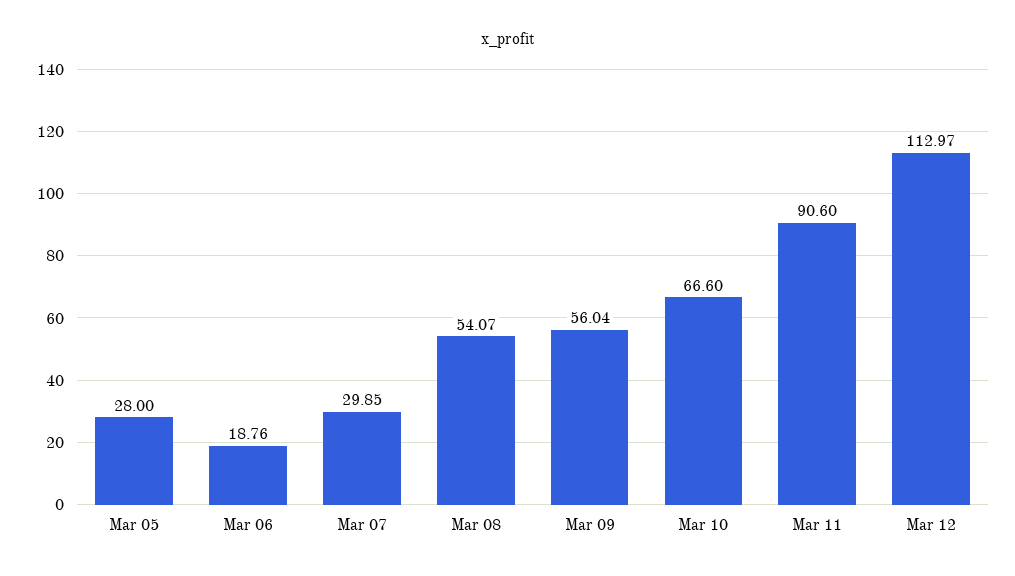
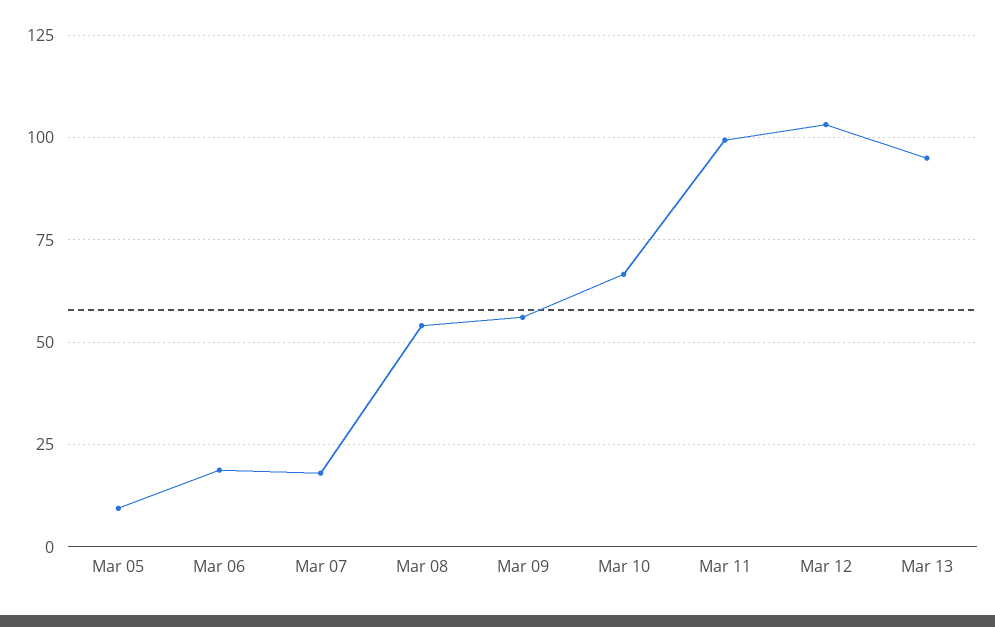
Mar 05: 28 -> 10
Mar 07: 29.85 -> 17.5
Mar 11: 90.6 -> 100
Mar 12: 112.97 -> 102.5
Mar 13: none -> 95

